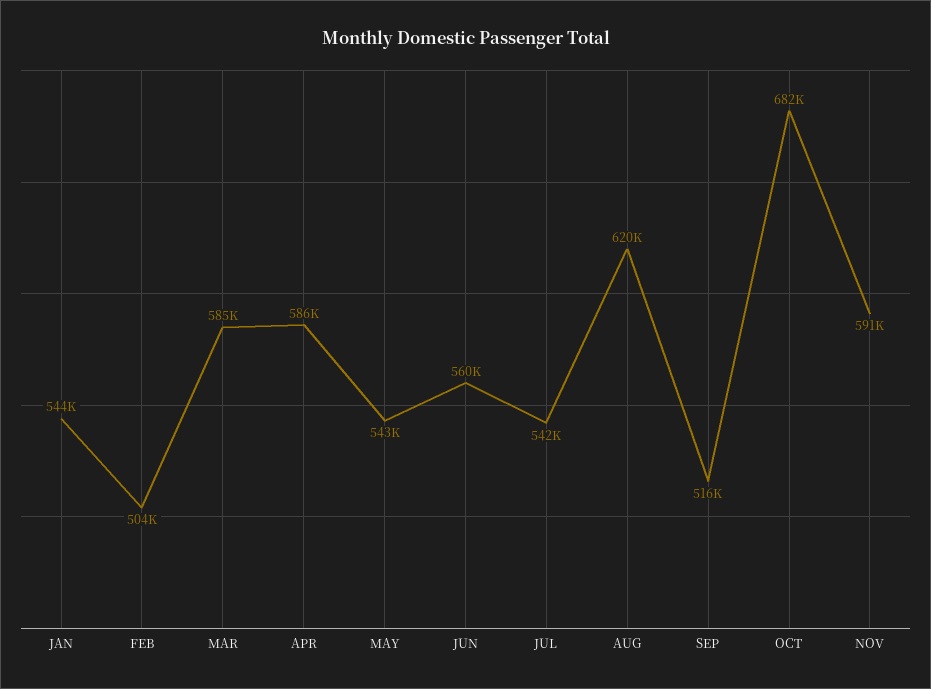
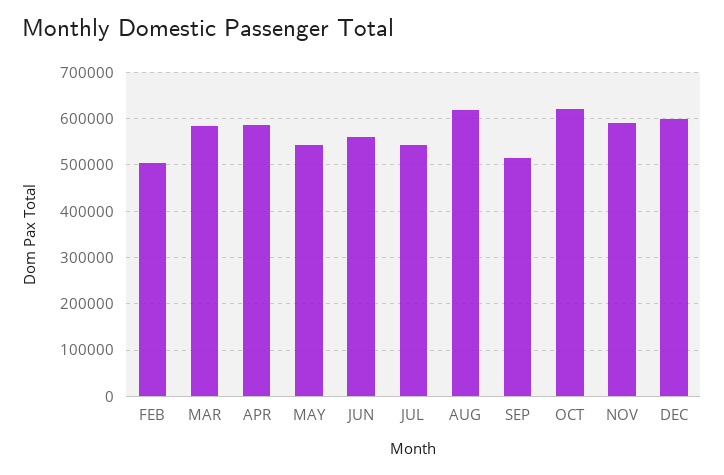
JAN: 544000 -> none
OCT: 682000 -> 620000
DEC: none -> 600000

